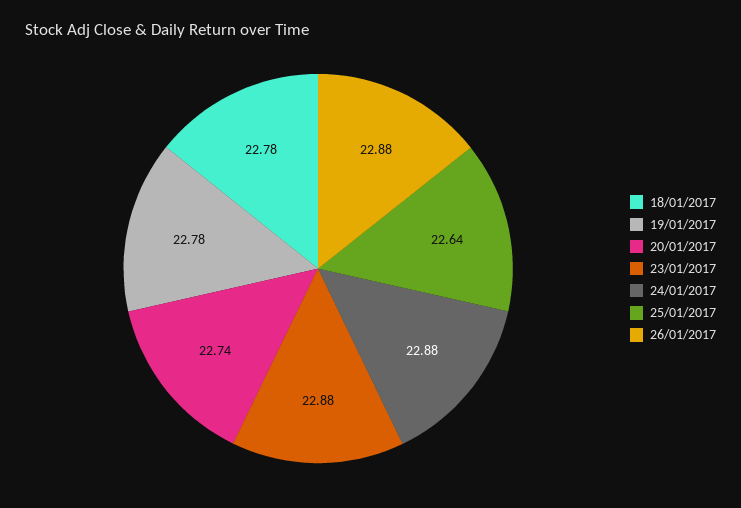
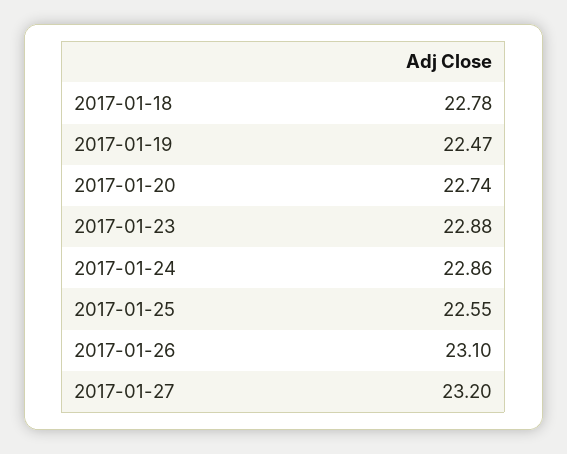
19/01/2017: 22.78 -> 22.47
24/01/2017: 22.88 -> 22.86
25/01/2017: 22.64 -> 22.55
26/01/2017: 22.88 -> 23.1
2017-01-27: none -> 23.2

